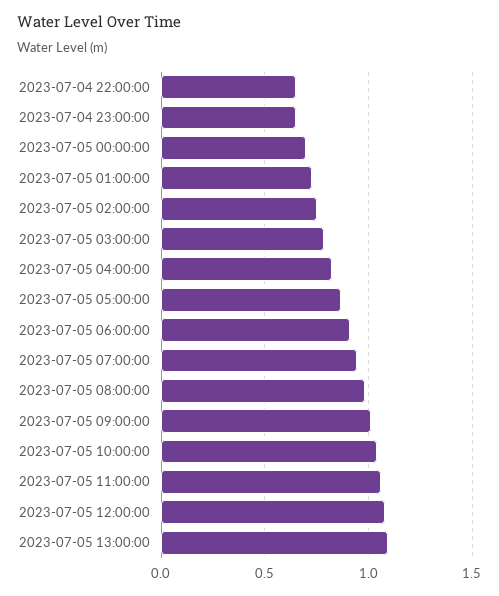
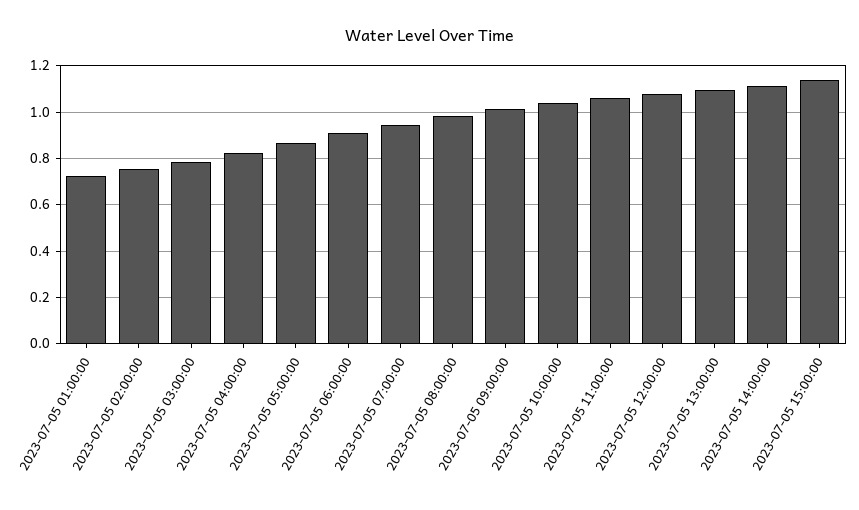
2023-07-04 22:00:00: 0.65 -> none
2023-07-04 23:00:00: 0.65 -> none
2023-07-05 00:00:00: 0.7 -> none
2023-07-05 14:00:00: none -> 1.1
2023-07-05 15:00:00: none -> 1.15

